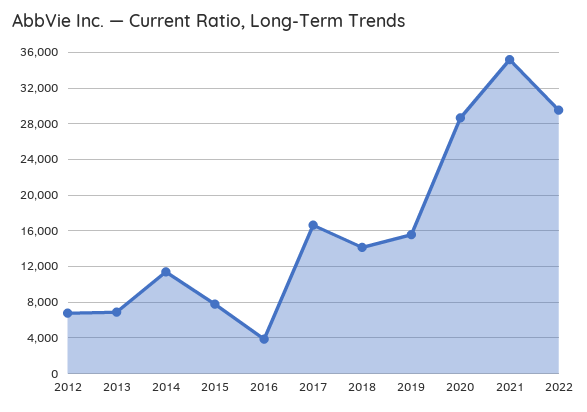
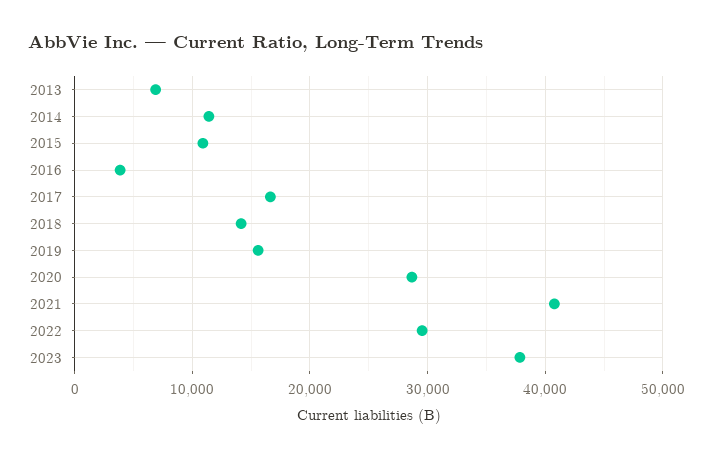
2012: 7000 -> none
2015: 8000 -> 11000
2021: 35000 -> 41000
2023: none -> 38000

